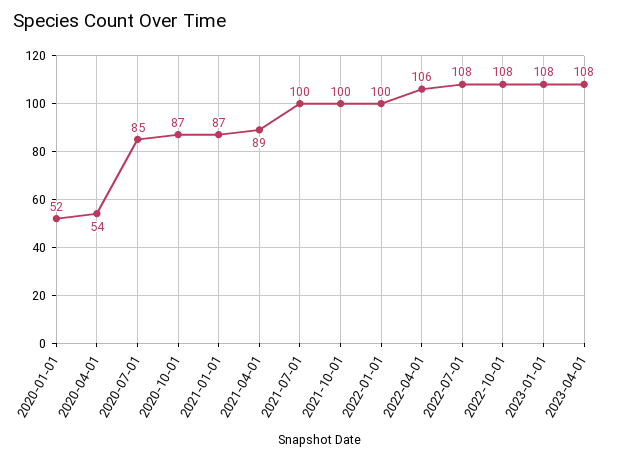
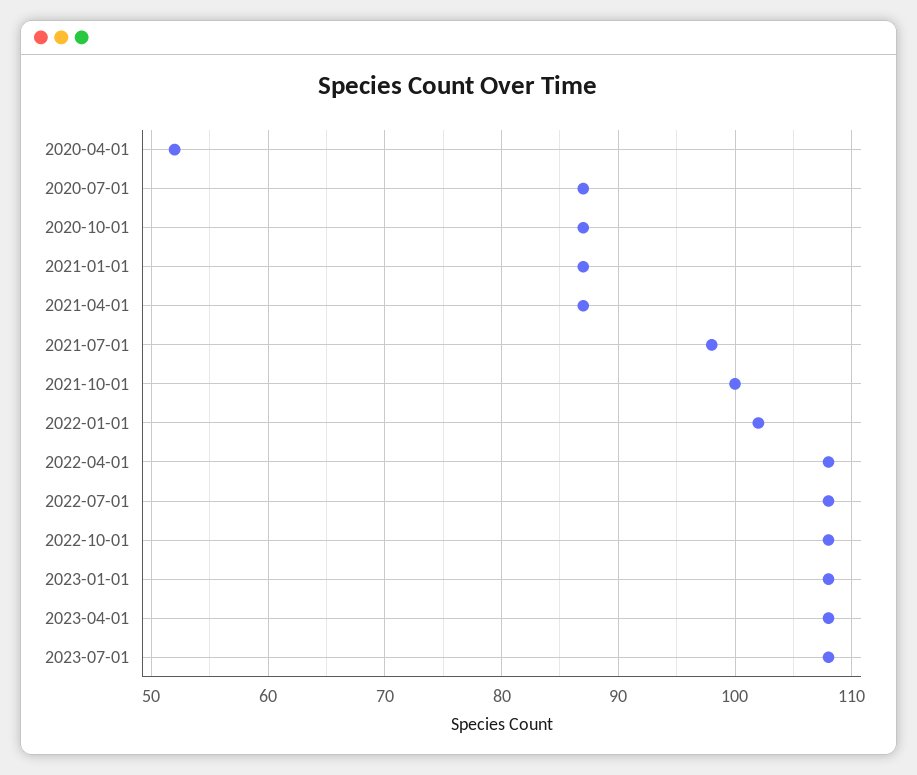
2020-01-01: 52 -> none
2020-04-01: 54 -> 52
2020-07-01: 85 -> 87
2021-04-01: 89 -> 87
2021-07-01: 100 -> 98
2022-01-01: 100 -> 102
2022-04-01: 106 -> 108
2023-07-01: none -> 108

